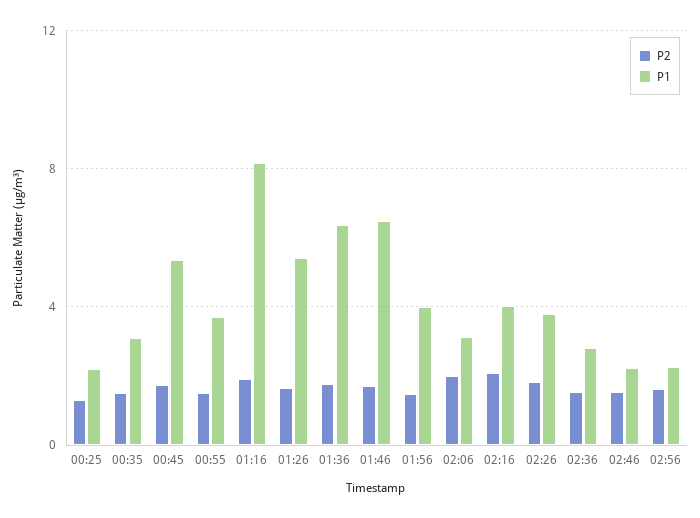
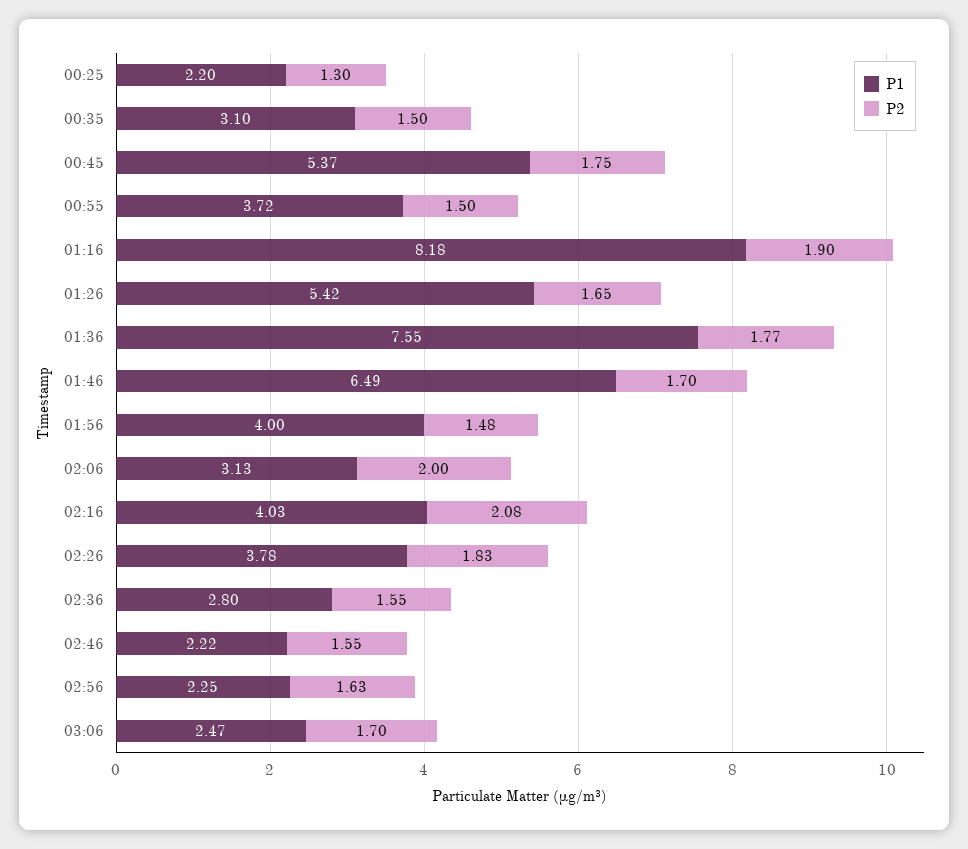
P1, 01:36: 6.5 -> 7.55
P1, 03:06: none -> 2.47
P2, 03:06: none -> 1.7

